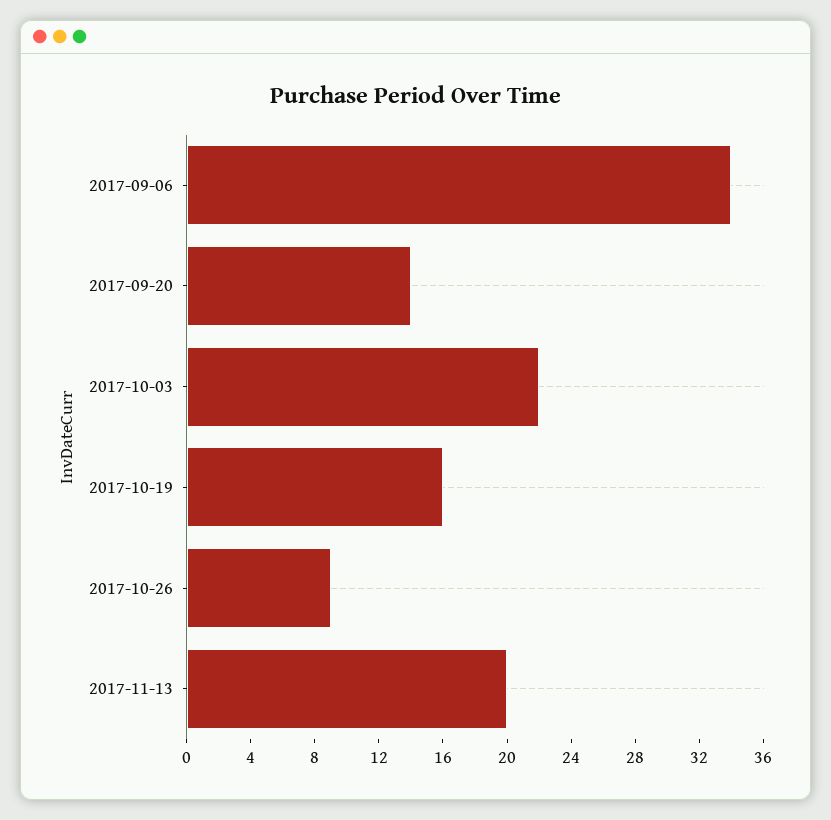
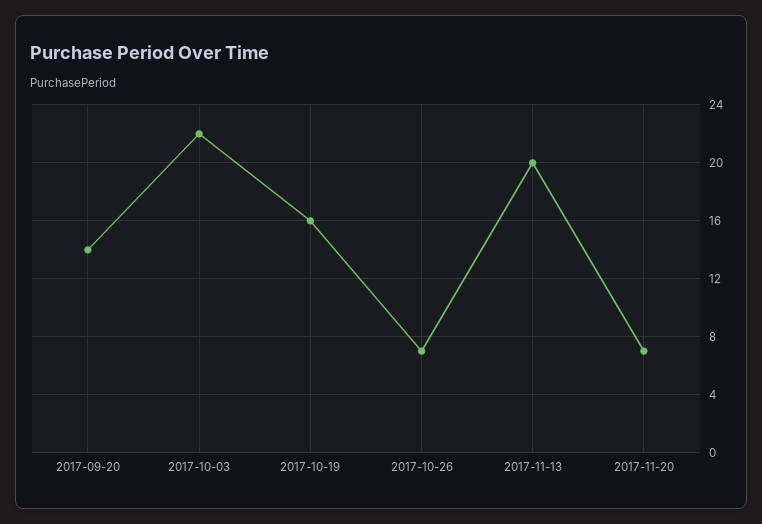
2017-09-06: 34 -> none
2017-10-26: 9 -> 7
2017-11-20: none -> 7

